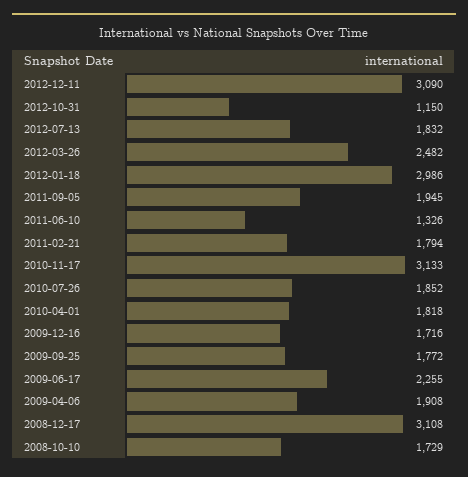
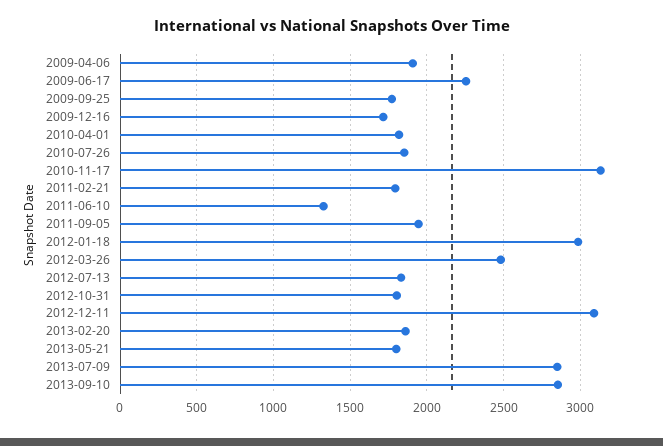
2012-10-31: 1150 -> 1800
2008-12-17: 3108 -> none
2008-10-10: 1729 -> none
2013-02-20: none -> 1850
2013-05-21: none -> 1800
2013-07-09: none -> 2850
2013-09-10: none -> 2850

